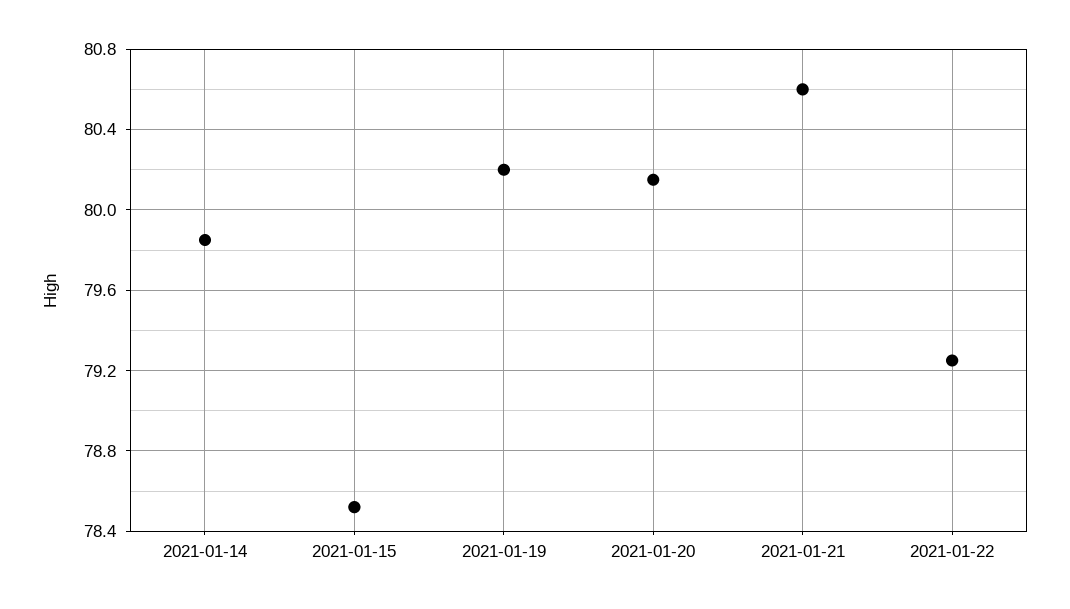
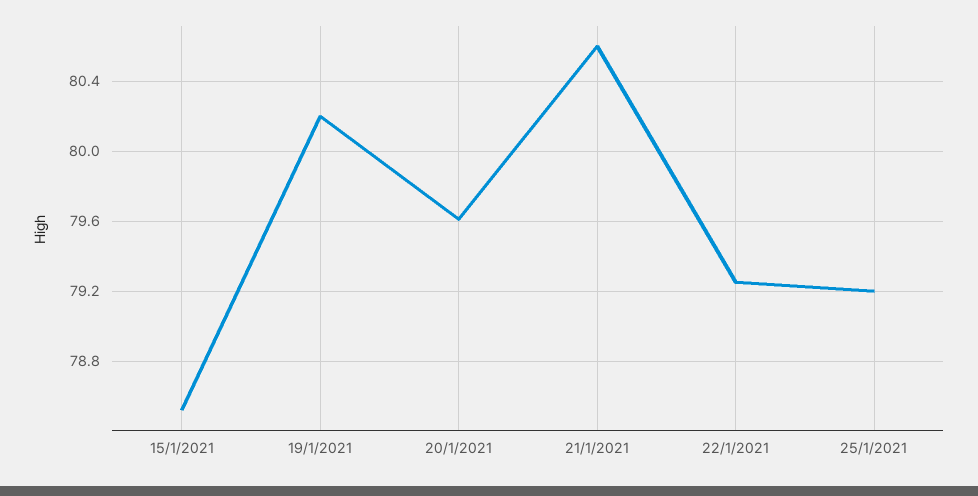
2021-01-14: 79.85 -> none
2021-01-20: 80.15 -> 79.6
25/1/2021: none -> 79.2

